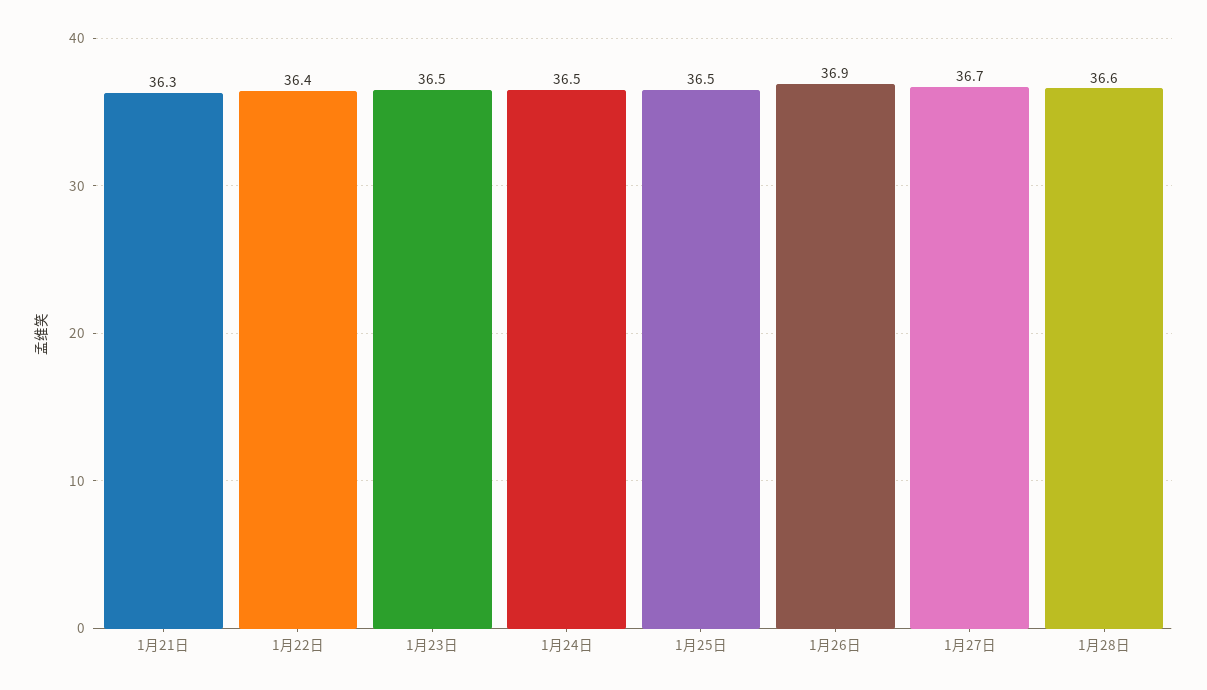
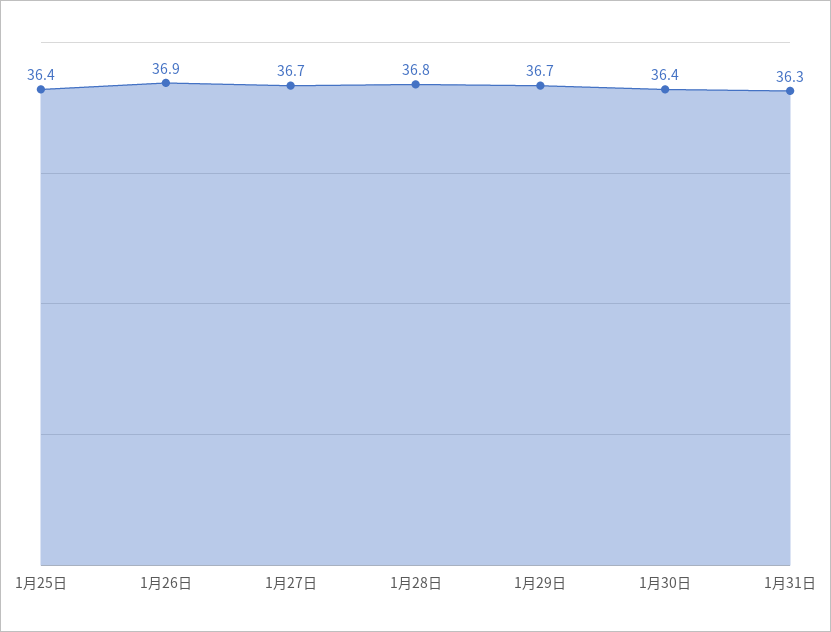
1月21日: 36.3 -> none
1月22日: 36.4 -> none
1月23日: 36.5 -> none
1月24日: 36.5 -> none
1月25日: 36.5 -> 36.4
1月28日: 36.6 -> 36.8
1月29日: none -> 36.7
1月30日: none -> 36.4
1月31日: none -> 36.3

